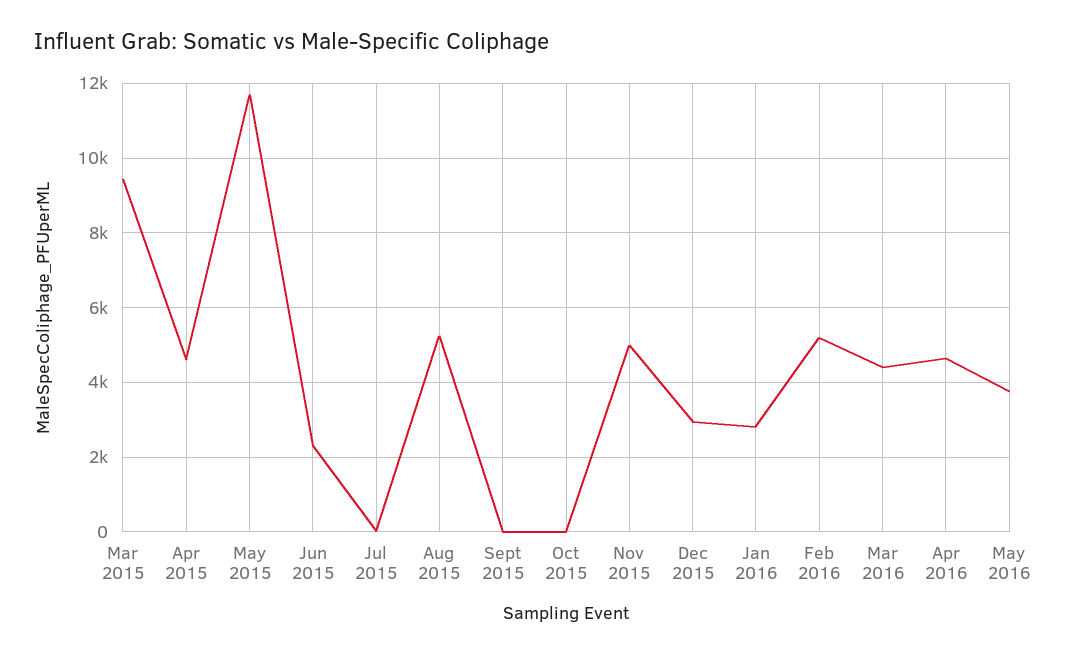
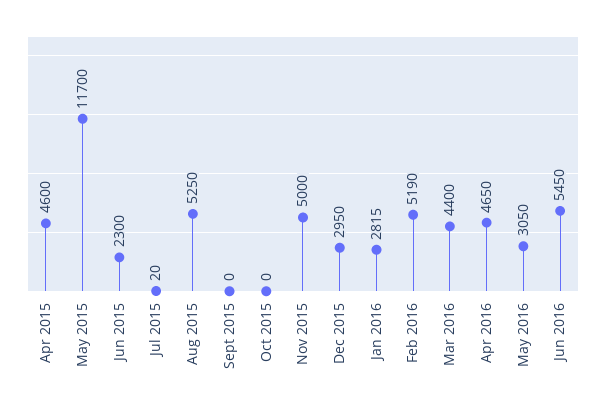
Mar 2015: 9400 -> none
May 2016: 3800 -> 3050
Jun 2016: none -> 5450

